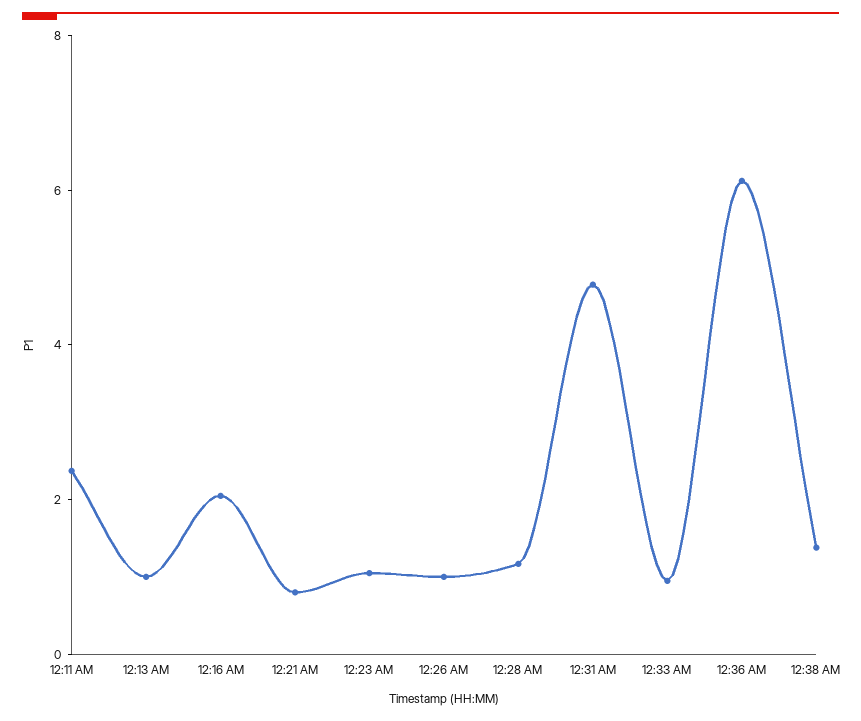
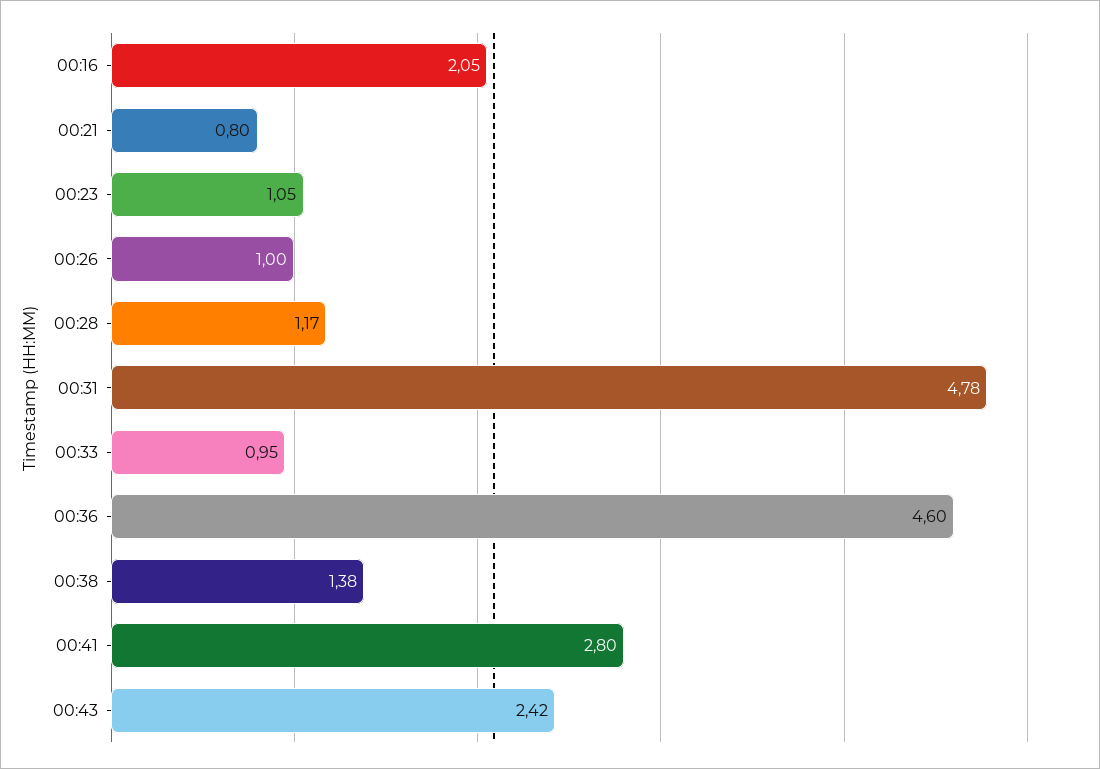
12:11 AM: 2.5 -> none
12:13 AM: 1 -> none
12:36 AM: 6 -> 4.6
00:41: none -> 2.8
00:43: none -> 2.42

